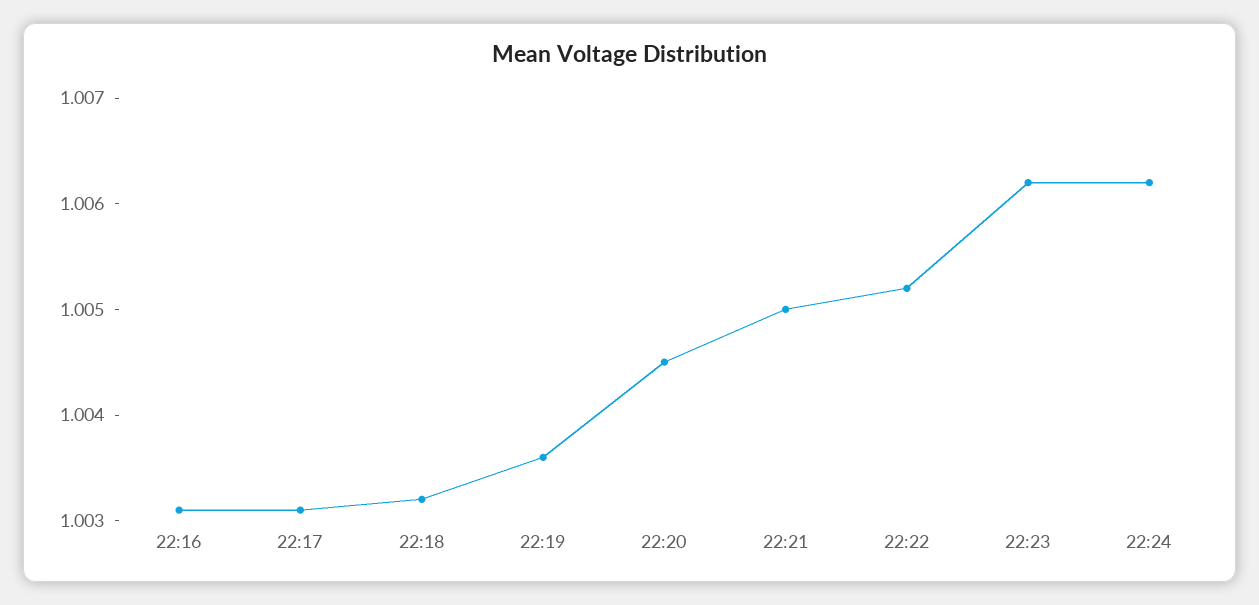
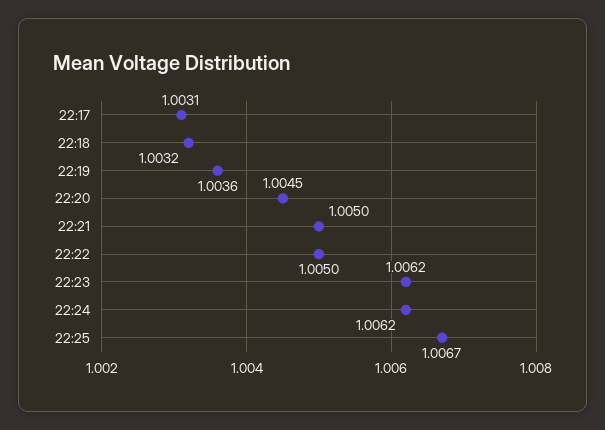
22:16: 1.0031 -> none
22:22: 1.0052 -> 1.005
22:25: none -> 1.0067

